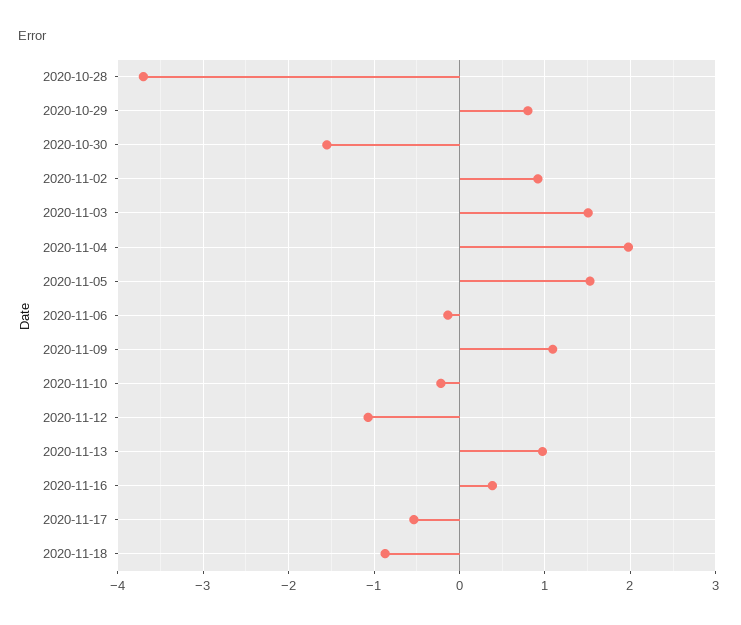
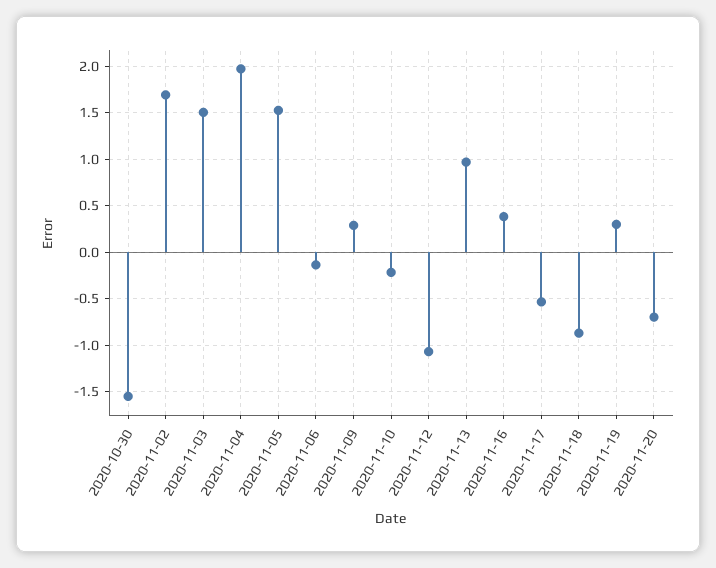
2020-10-28: -3.7 -> none
2020-10-29: 0.8 -> none
2020-11-02: 0.9 -> 1.7
2020-11-09: 1.1 -> 0.3
2020-11-19: none -> 0.3
2020-11-20: none -> -0.7

